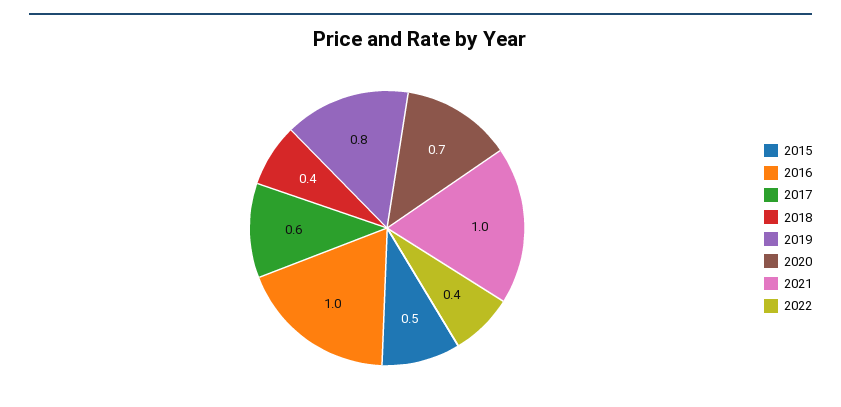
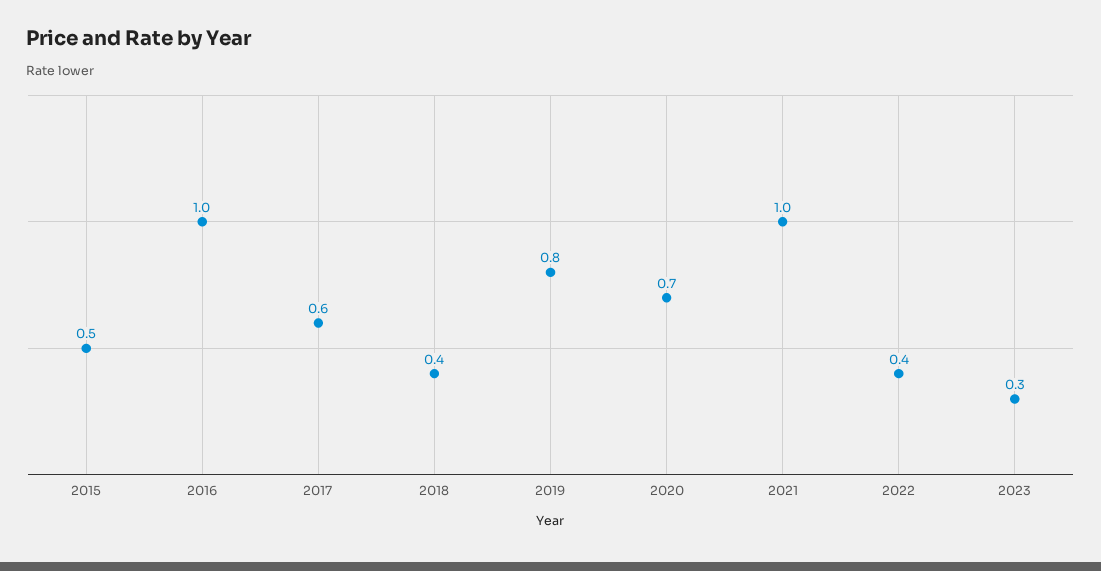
2023: none -> 0.3

